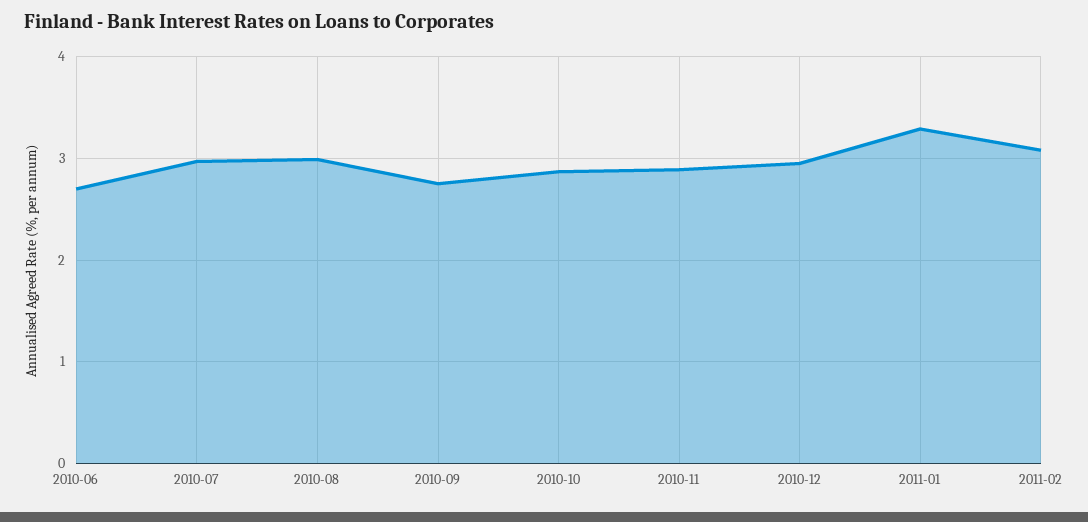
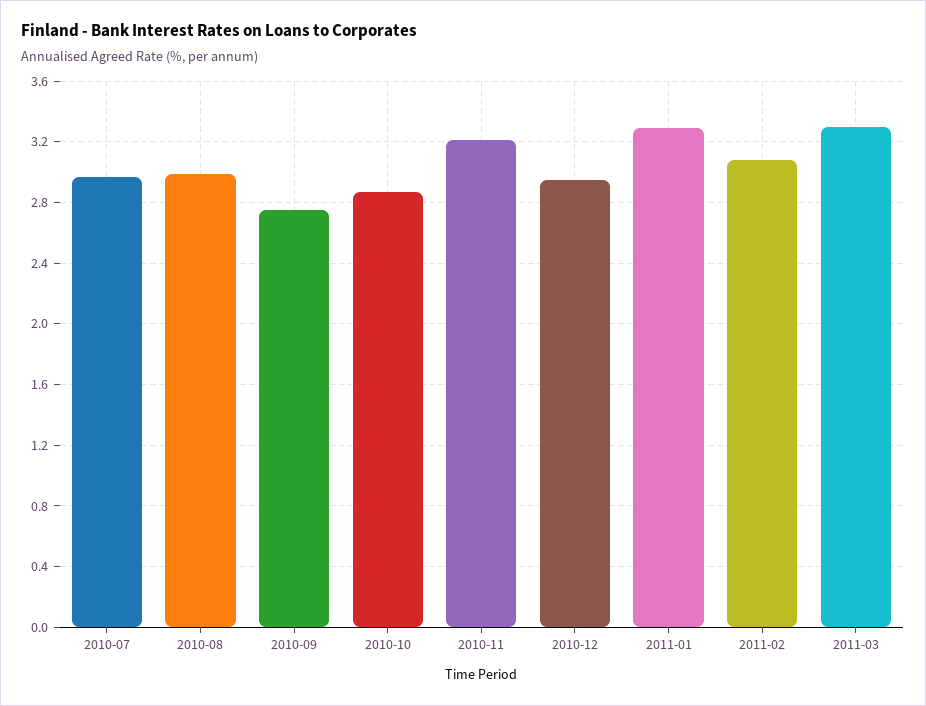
2010-06: 2.7 -> none
2010-11: 2.9 -> 3.2
2011-03: none -> 3.3

